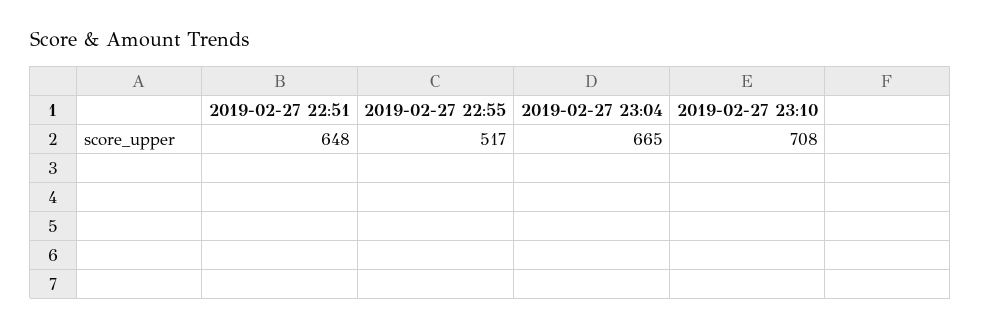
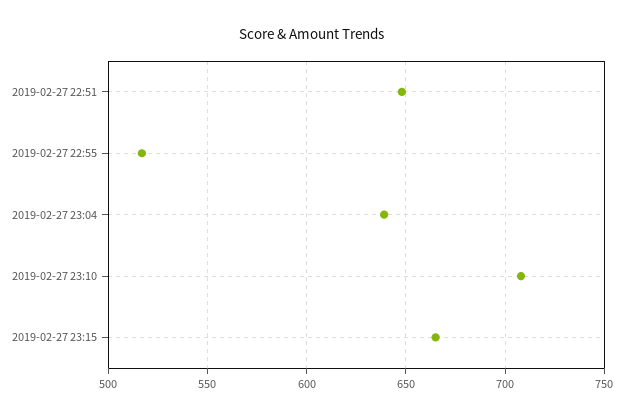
2019-02-27 23:04: 665 -> 640
2019-02-27 23:15: none -> 665

